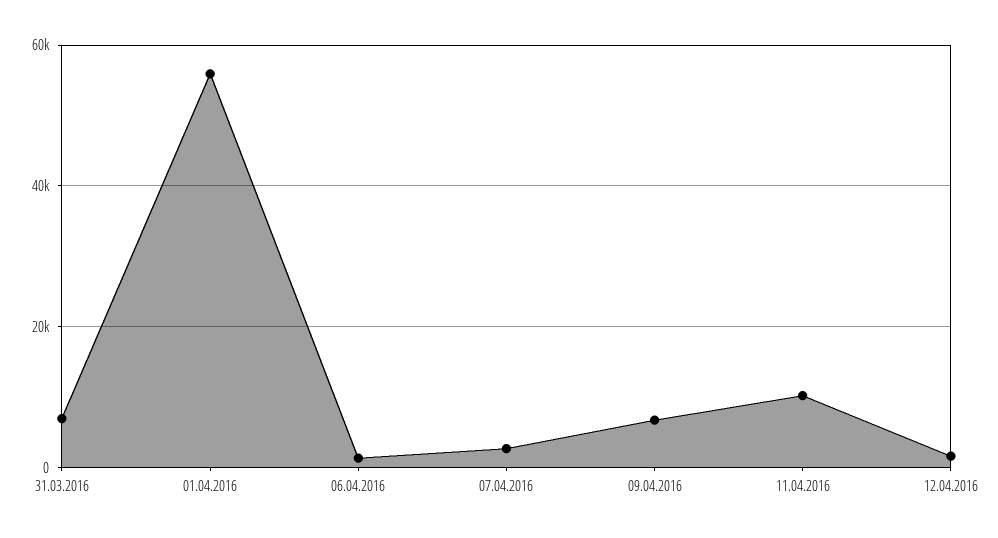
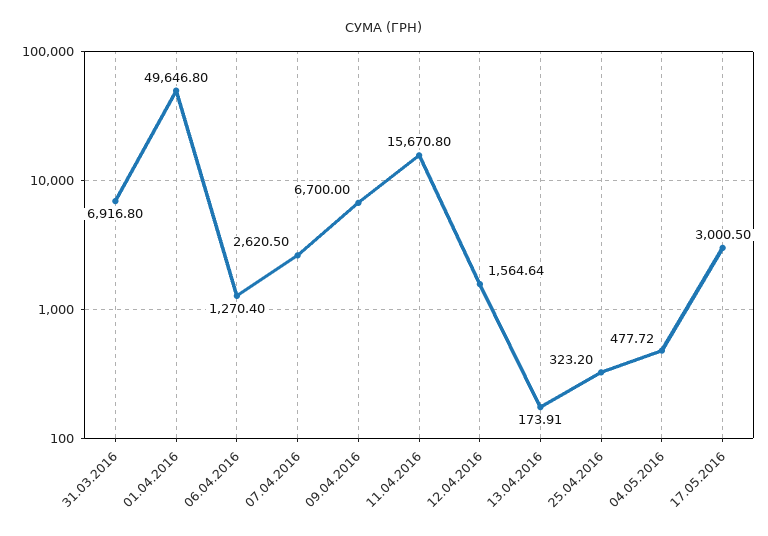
01.04.2016: 56000 -> 49646.8
11.04.2016: 10000 -> 15670.8
13.04.2016: none -> 173.91
25.04.2016: none -> 323.2
04.05.2016: none -> 477.72
17.05.2016: none -> 3000.5

